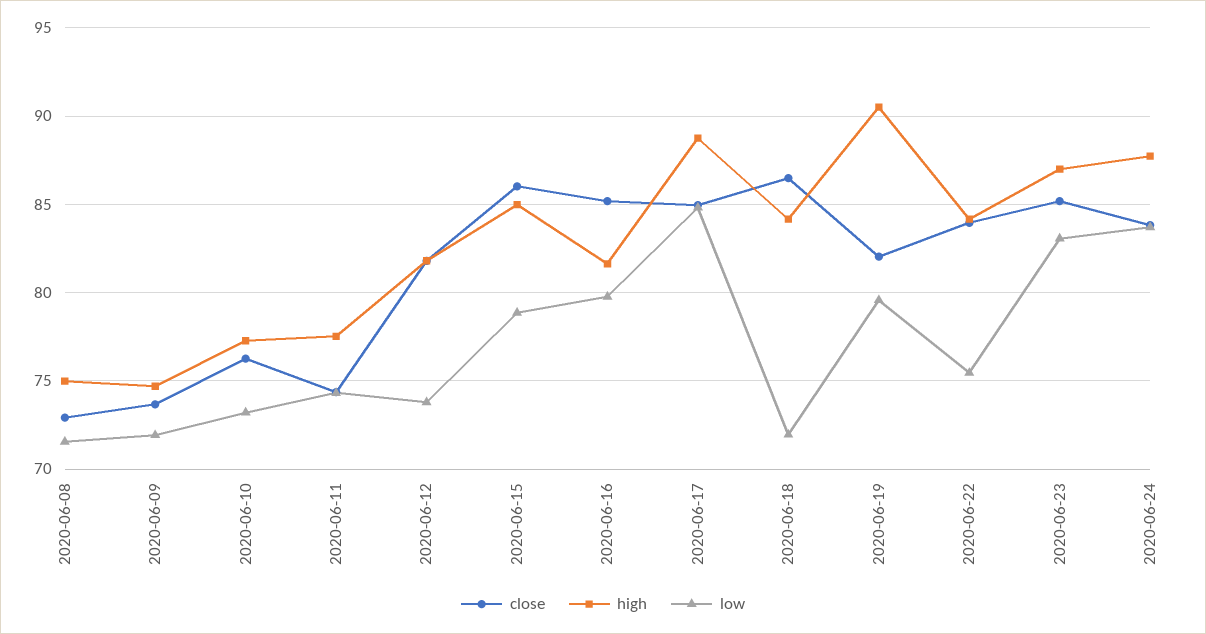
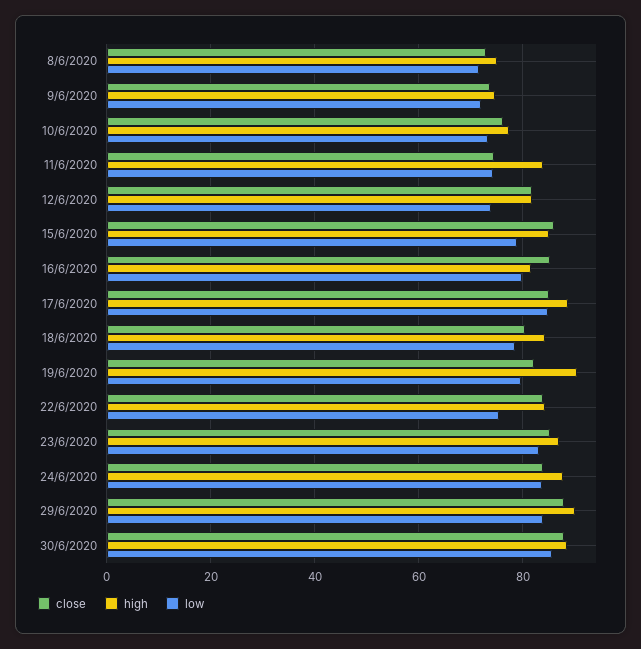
high, 2020-06-11: 77.5 -> 84
close, 2020-06-18: 86.5 -> 80
low, 2020-06-18: 72 -> 78
close, 29/6/2020: none -> 88
high, 29/6/2020: none -> 90
low, 29/6/2020: none -> 84
close, 30/6/2020: none -> 88
high, 30/6/2020: none -> 88
low, 30/6/2020: none -> 86

